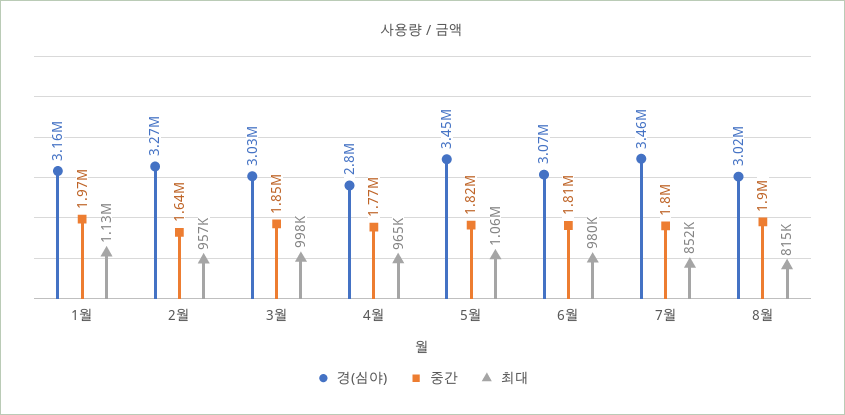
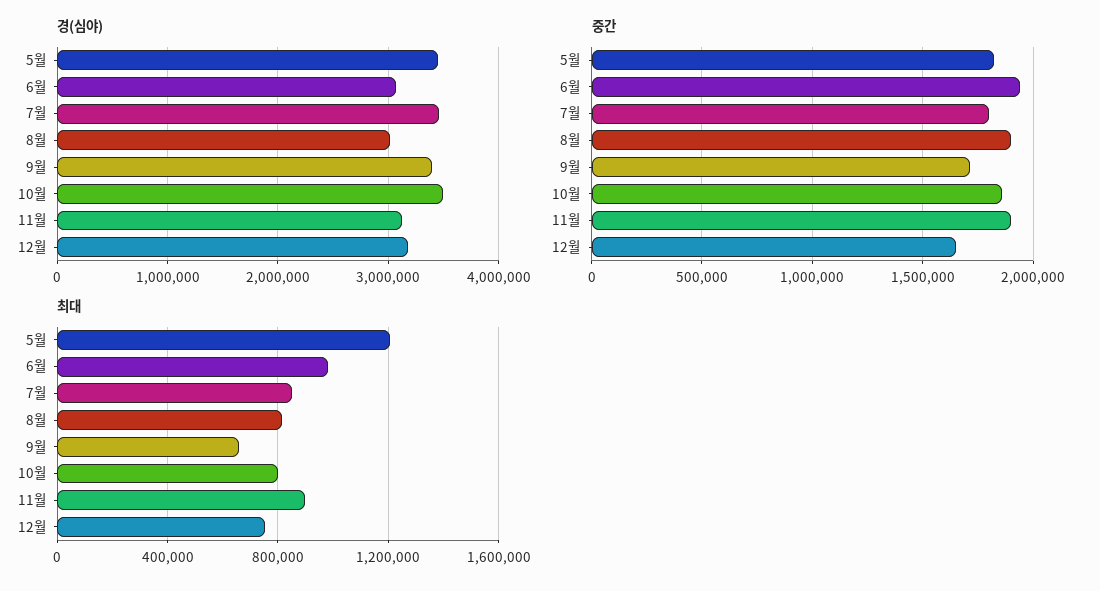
경(심야), 1월: 3160000 -> none
중간, 1월: 1970000 -> none
최대, 1월: 1130000 -> none
경(심야), 2월: 3270000 -> none
중간, 2월: 1640000 -> none
최대, 2월: 957000 -> none
경(심야), 3월: 3030000 -> none
중간, 3월: 1850000 -> none
최대, 3월: 998000 -> none
경(심야), 4월: 2800000 -> none
중간, 4월: 1770000 -> none
최대, 4월: 965000 -> none
최대, 5월: 1060000 -> 1200000
중간, 6월: 1810000 -> 1950000
경(심야), 9월: none -> 3400000
경(심야), 10월: none -> 3500000
경(심야), 11월: none -> 3100000
경(심야), 12월: none -> 3200000
중간, 9월: none -> 1700000
중간, 10월: none -> 1850000
중간, 11월: none -> 1900000
중간, 12월: none -> 1650000
최대, 9월: none -> 650000
최대, 10월: none -> 800000
최대, 11월: none -> 900000
최대, 12월: none -> 750000

